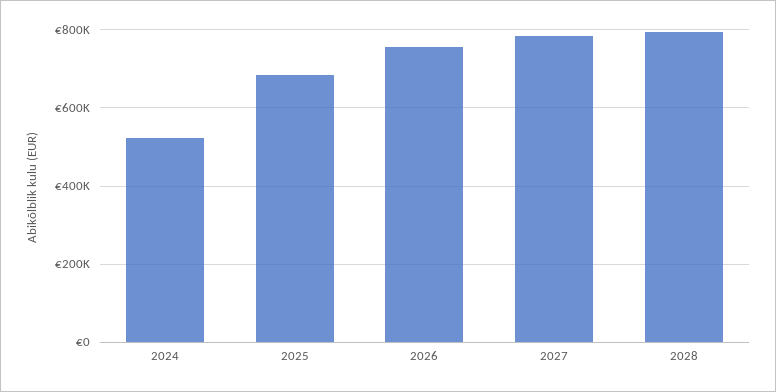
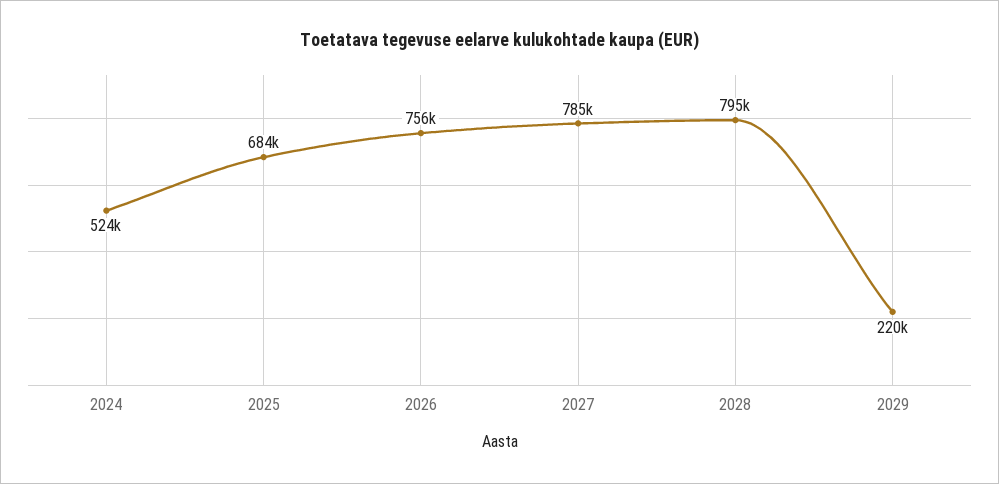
2029: none -> 220000

